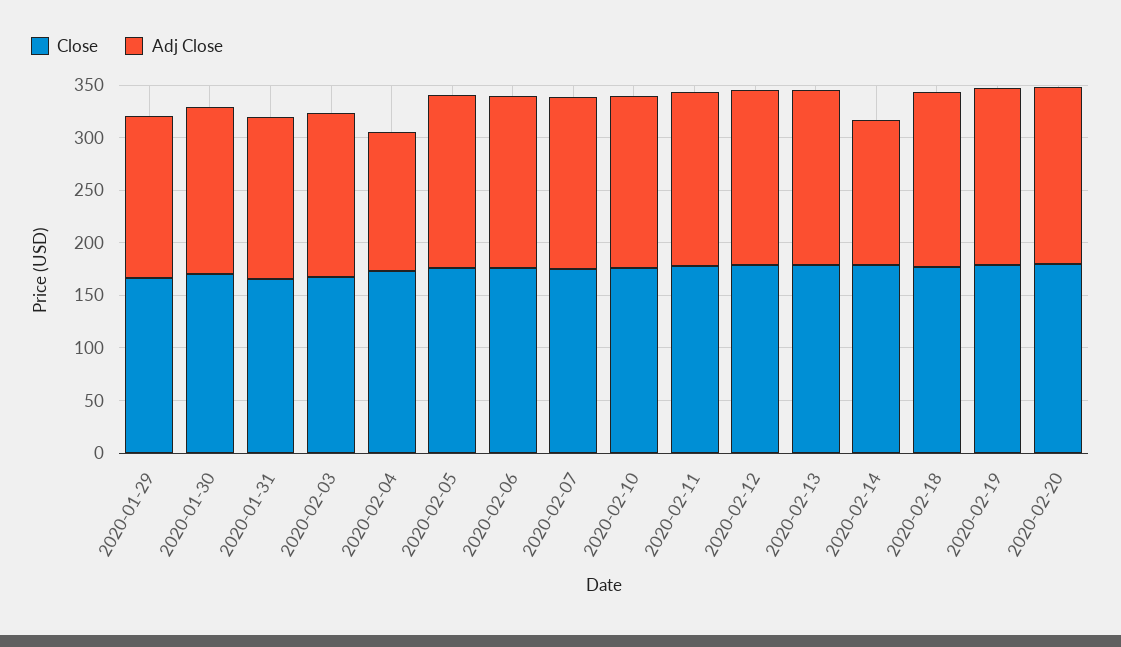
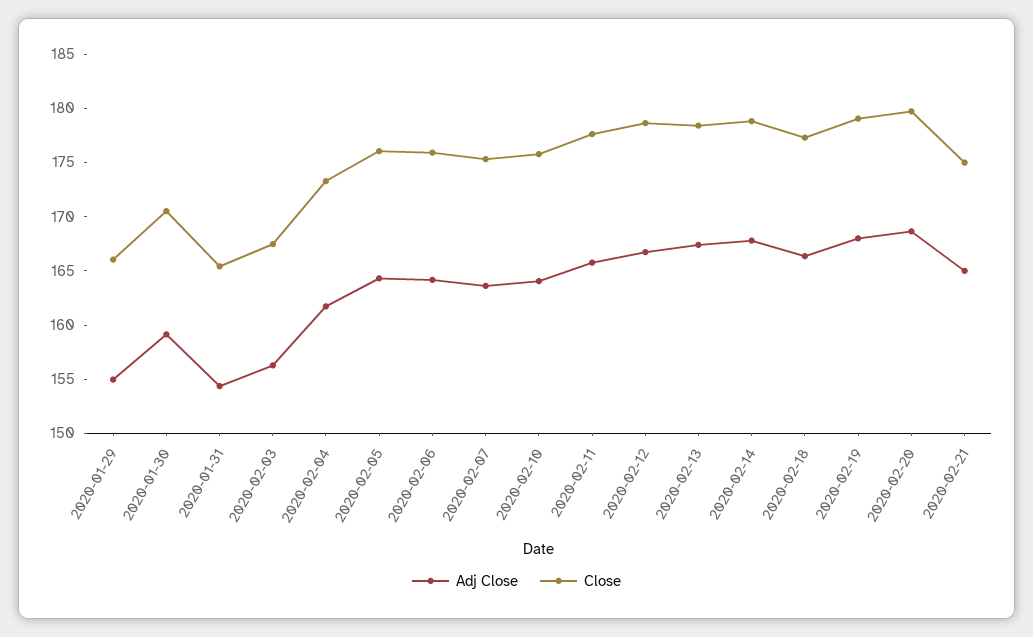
Adj Close, 2020-02-04: 130 -> 162
Adj Close, 2020-02-14: 140 -> 168
Adj Close, 2020-02-21: none -> 165
Close, 2020-02-21: none -> 175

